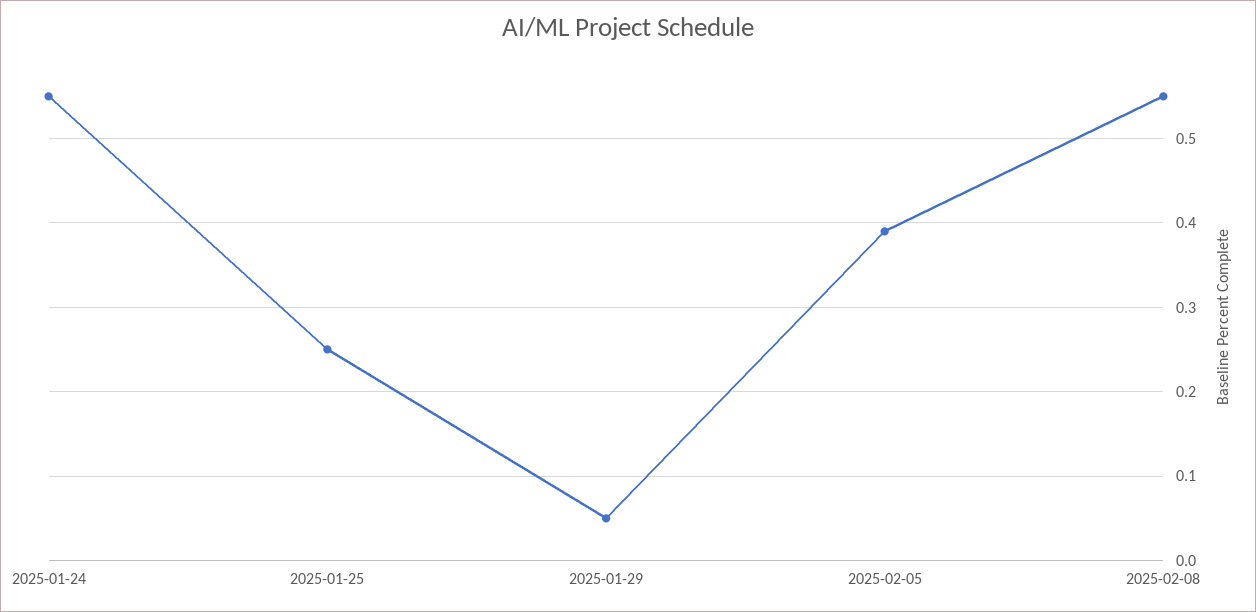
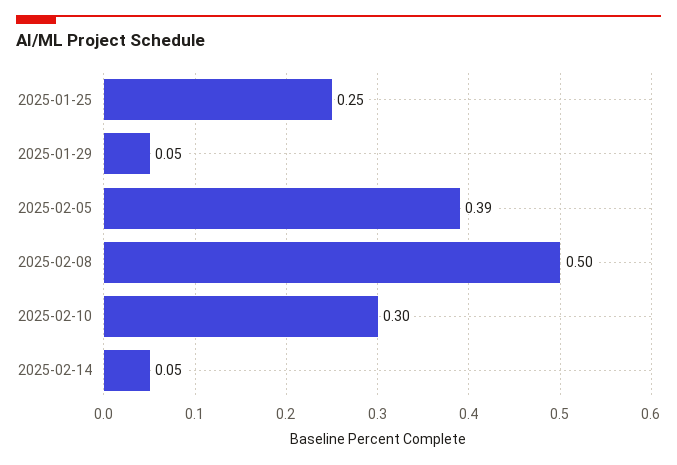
2025-01-24: 0.55 -> none
2025-02-08: 0.55 -> 0.5
2025-02-10: none -> 0.3
2025-02-14: none -> 0.05

